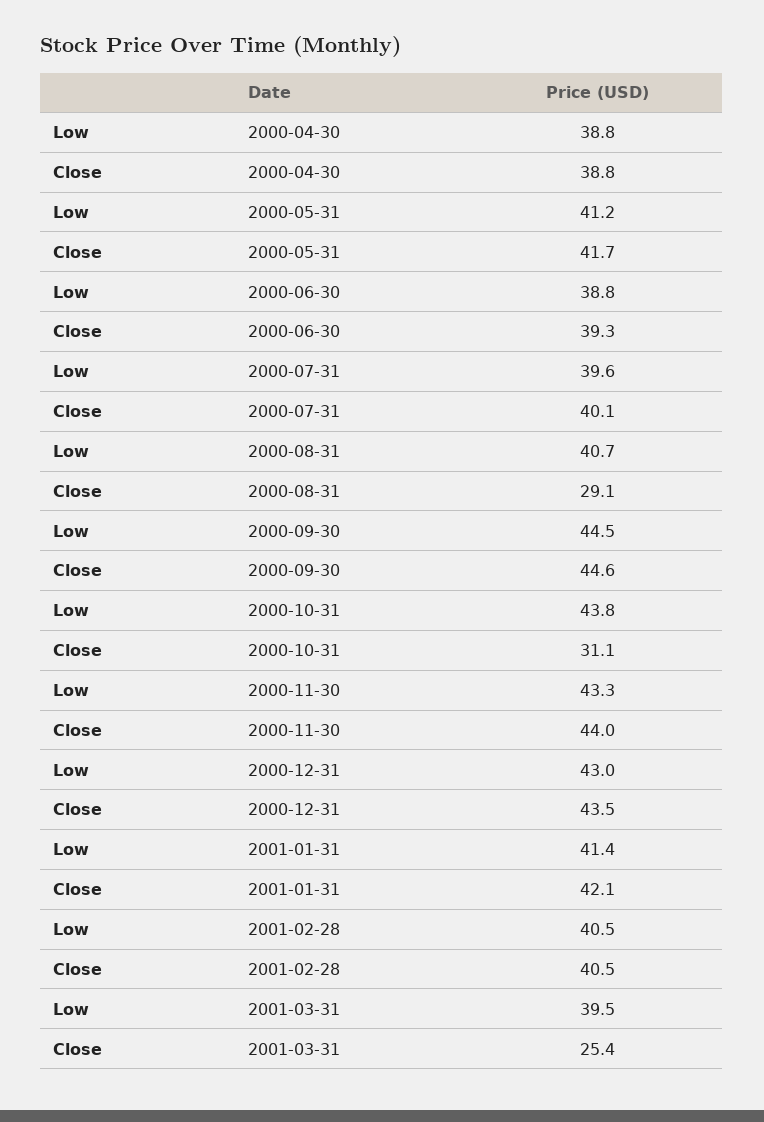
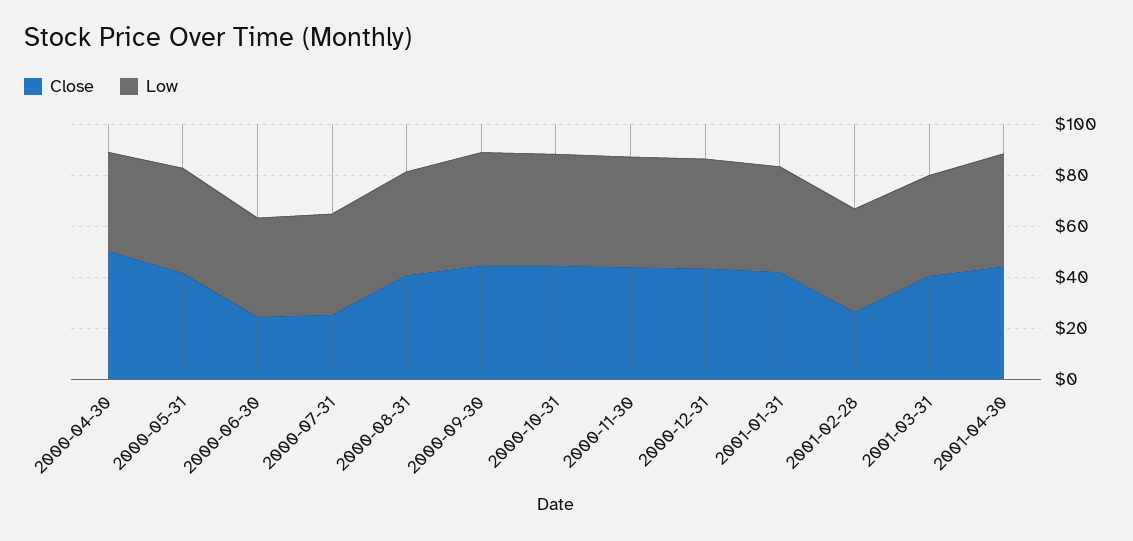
Close, 2000-04-30: 38.8 -> 50
Close, 2000-06-30: 39.3 -> 25
Close, 2000-07-31: 40.1 -> 25
Close, 2000-08-31: 29.1 -> 40
Close, 2000-10-31: 31.1 -> 45
Close, 2001-02-28: 40.5 -> 25
Close, 2001-03-31: 25.4 -> 40
Close, 2001-04-30: none -> 45
Low, 2001-04-30: none -> 45

